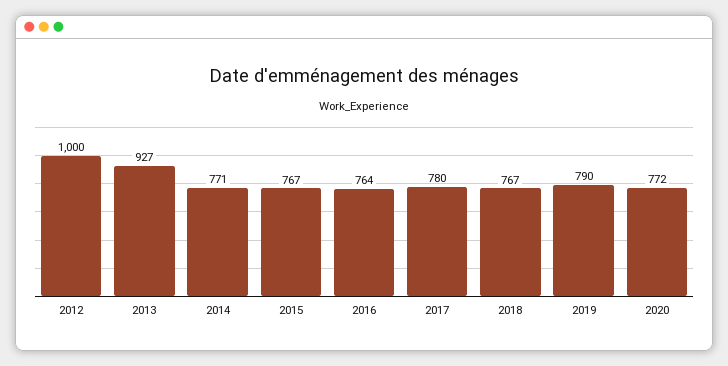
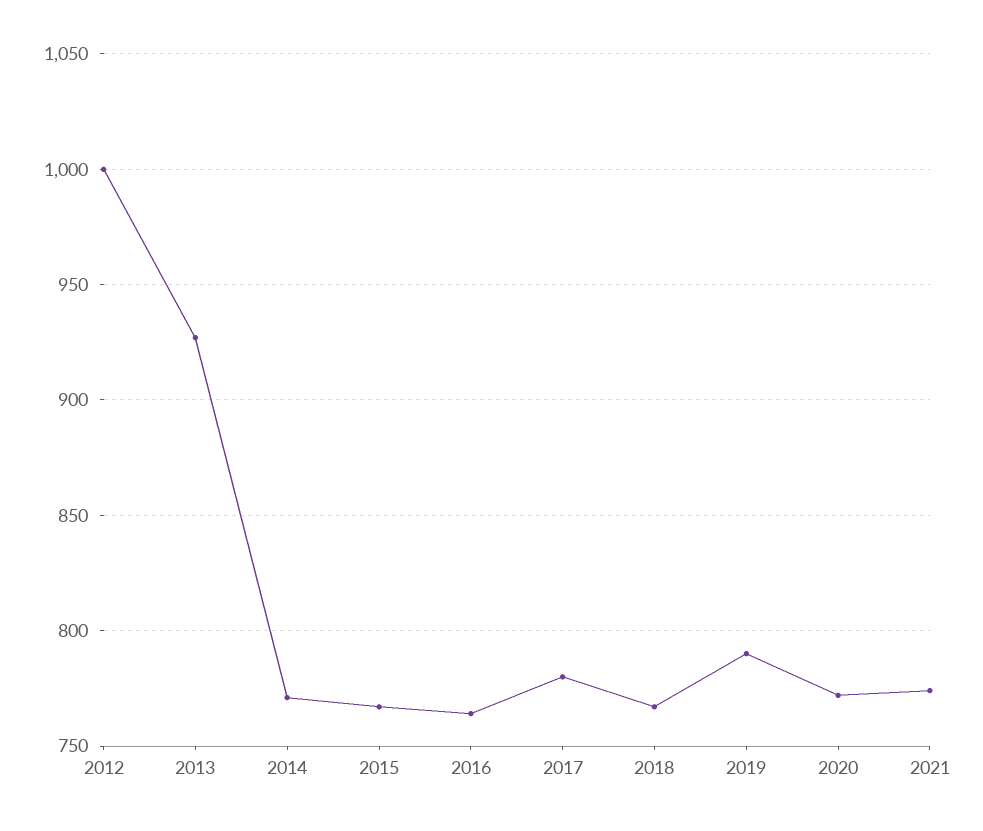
2021: none -> 775

